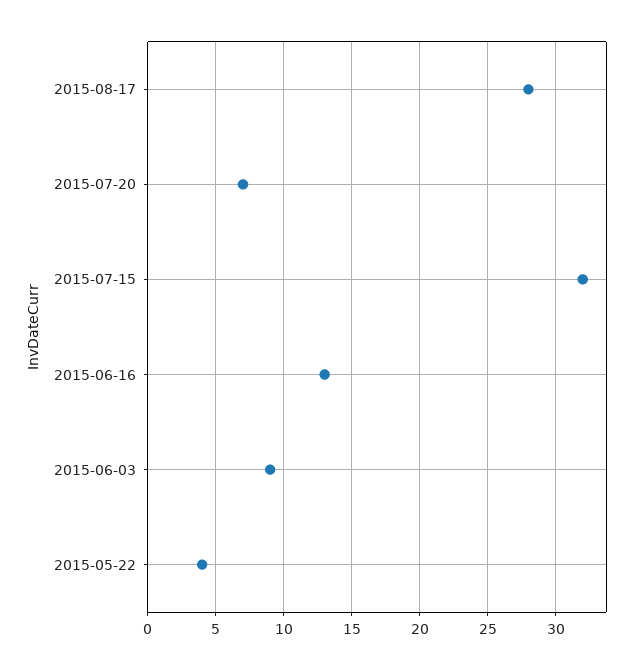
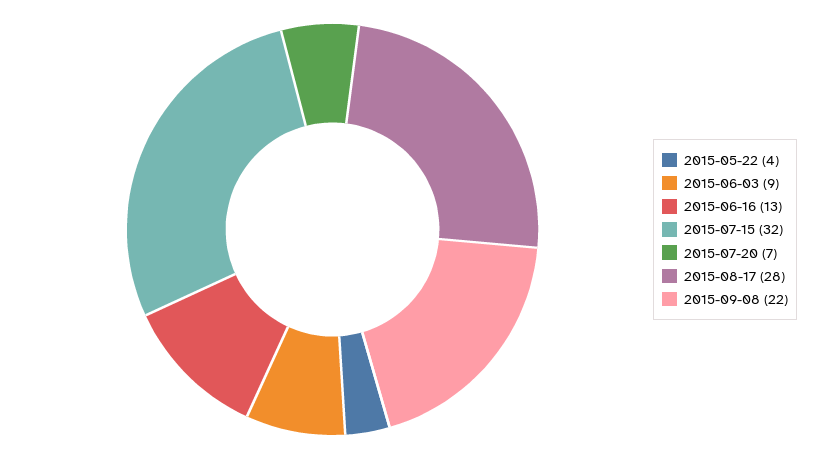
2015-09-08: none -> 22

